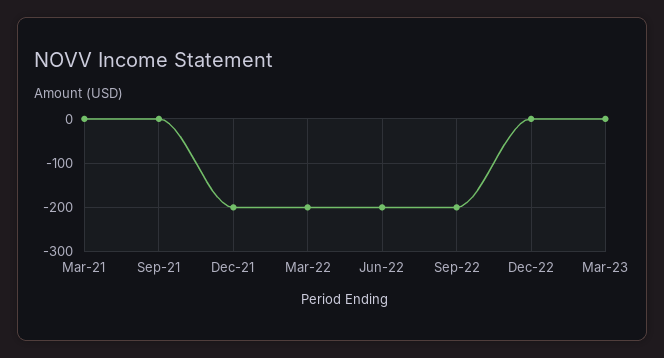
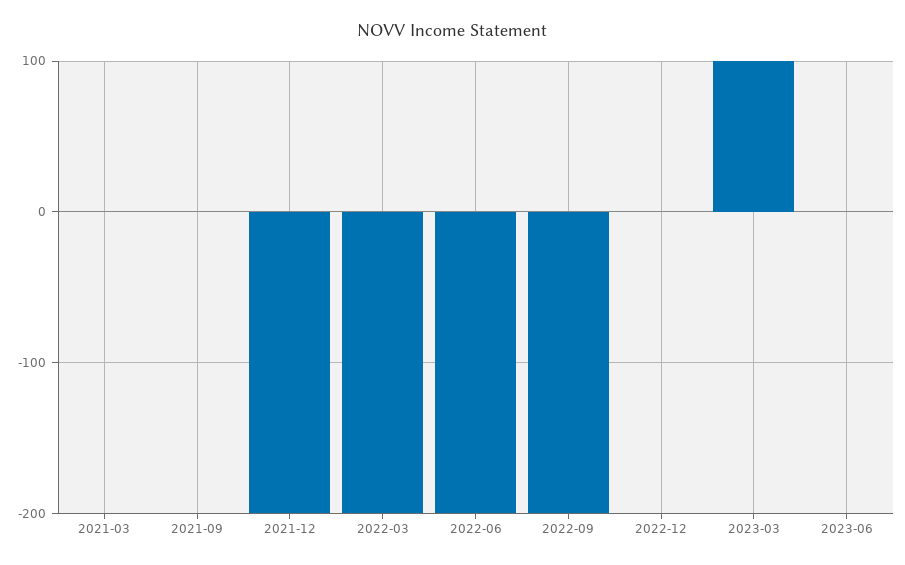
Mar-23: 0 -> 100
2023-06: none -> 0

